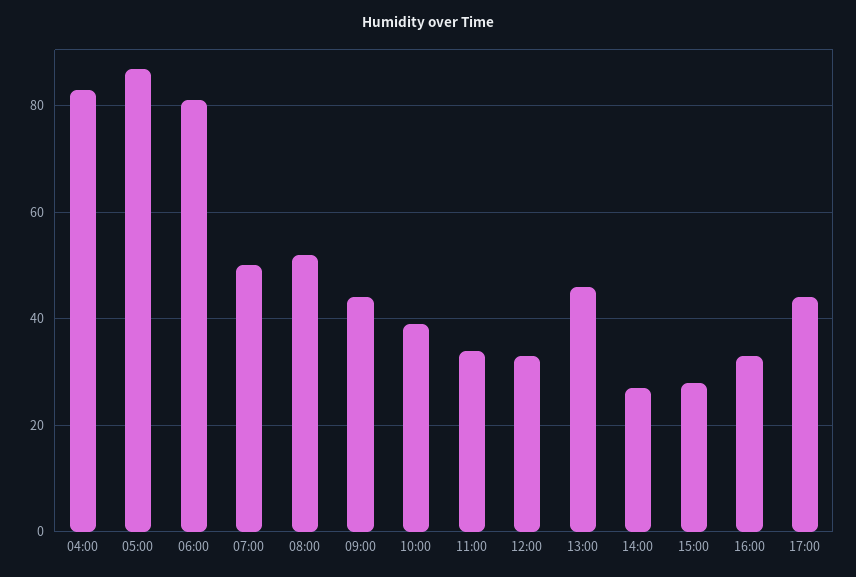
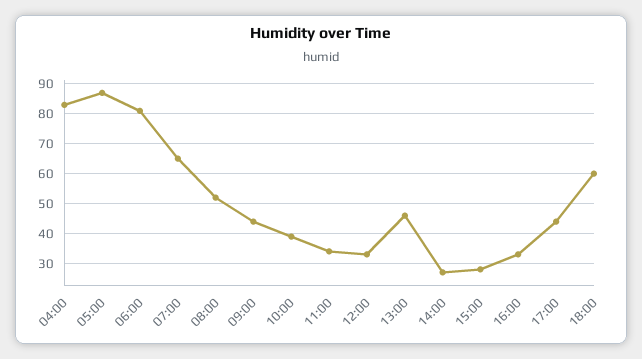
07:00: 50 -> 65
18:00: none -> 60

